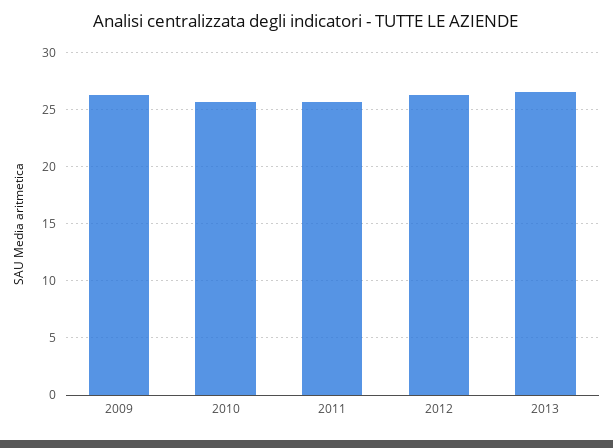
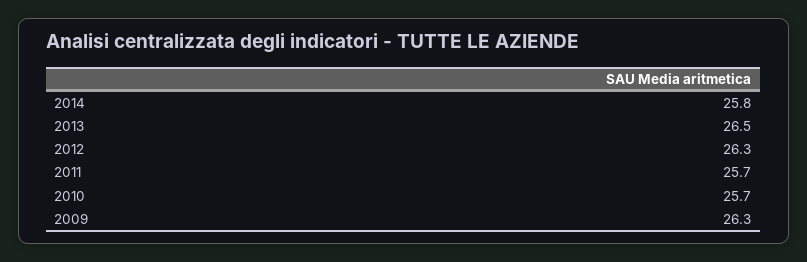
2014: none -> 25.8

